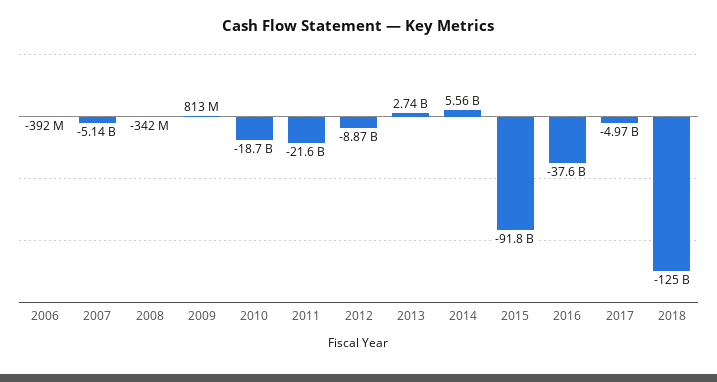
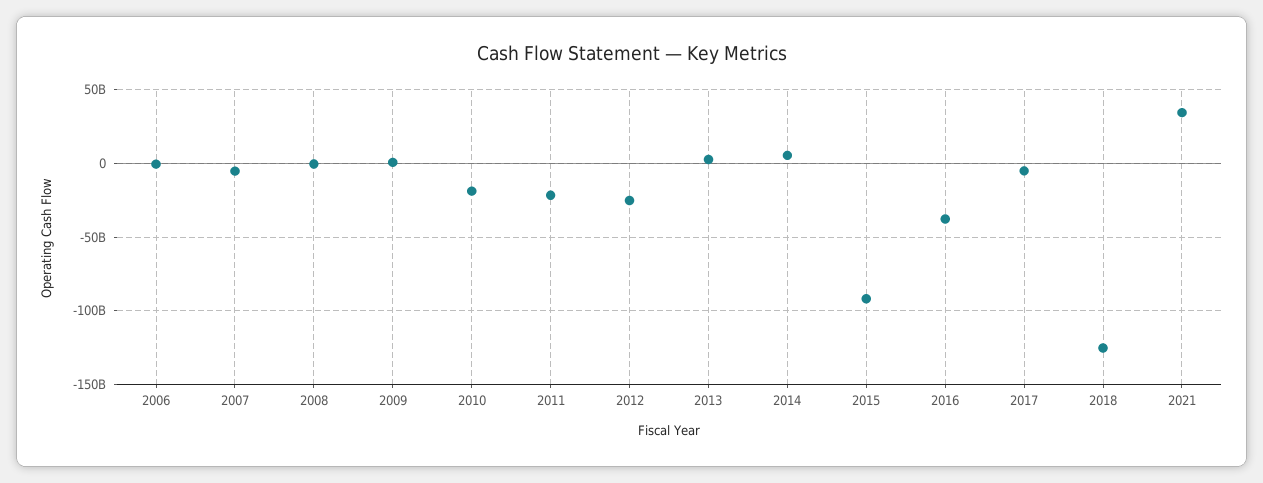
2012: -8870000000 -> -25000000000
2021: none -> 35000000000

